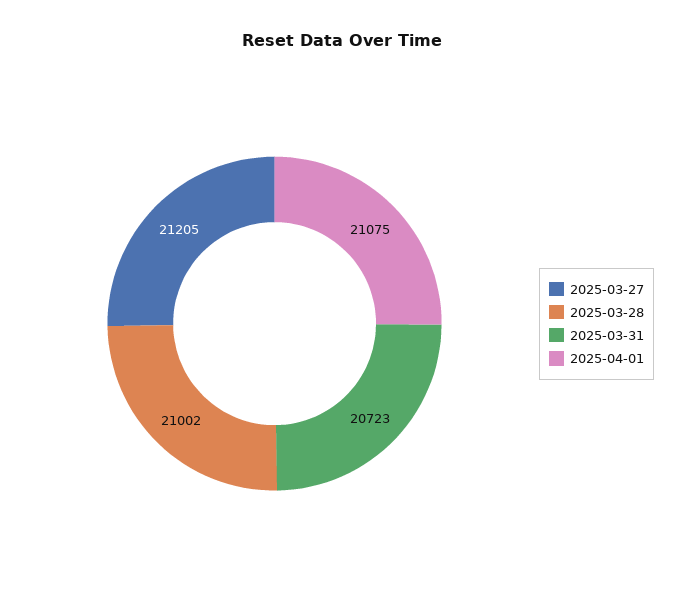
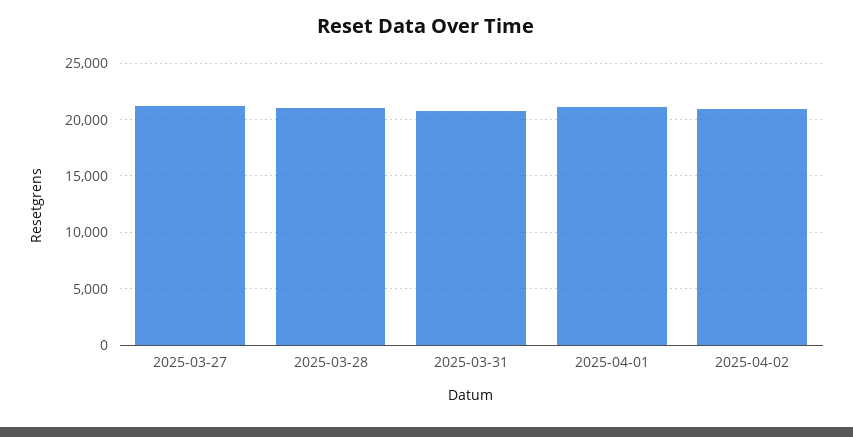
2025-04-02: none -> 21000

